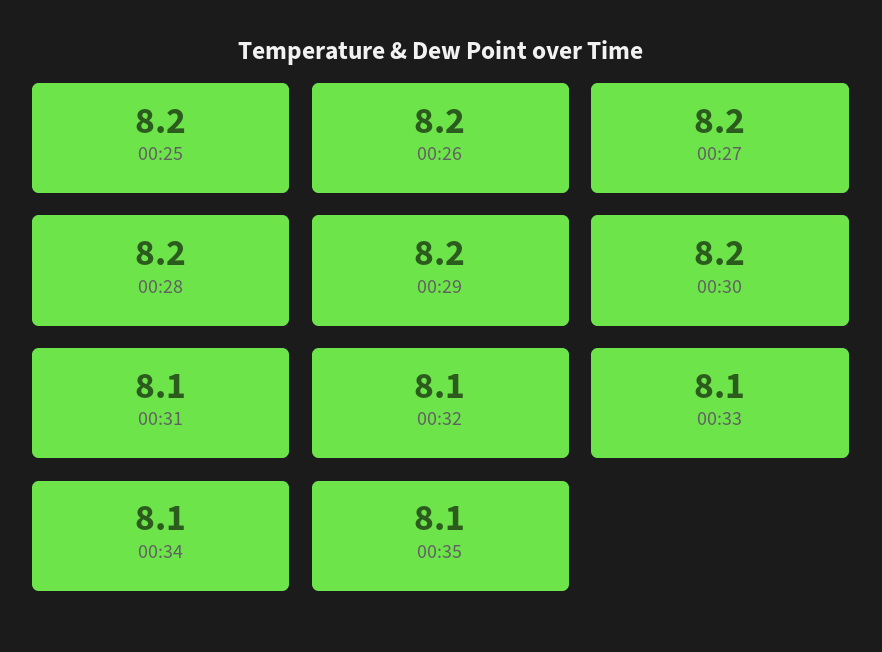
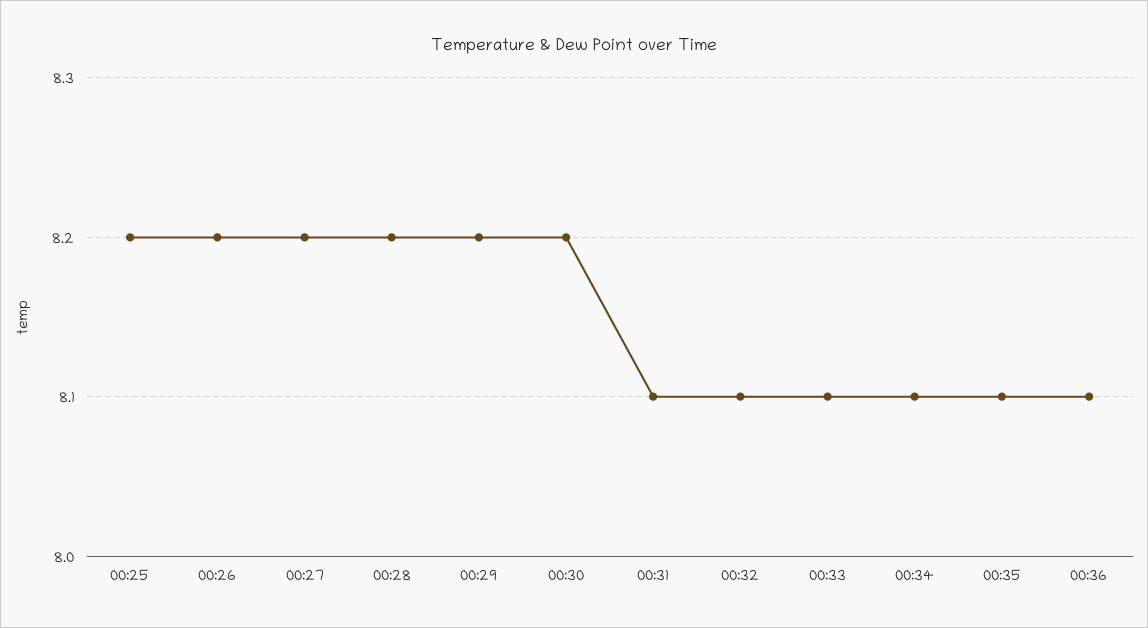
00:36: none -> 8.1

